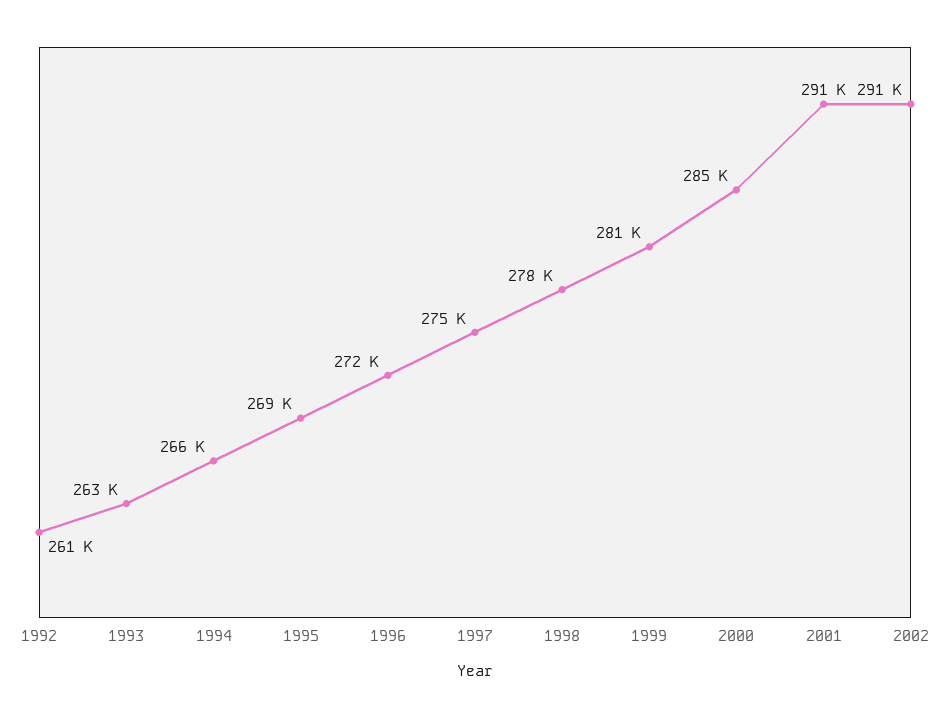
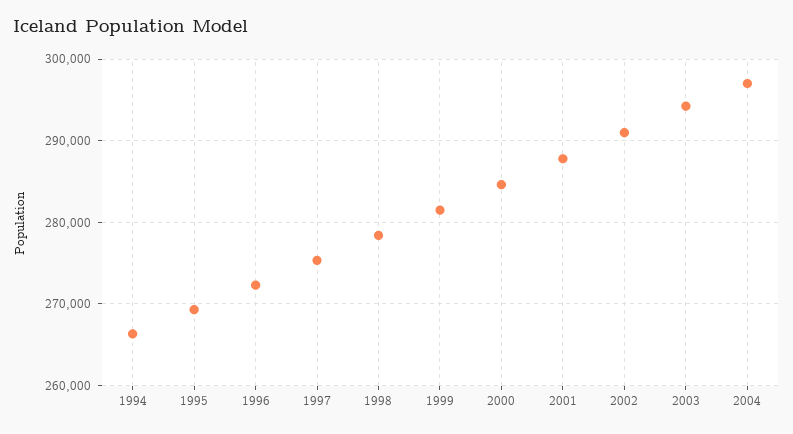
1992: 261000 -> none
1993: 263000 -> none
2001: 291000 -> 288000
2003: none -> 294000
2004: none -> 297000

